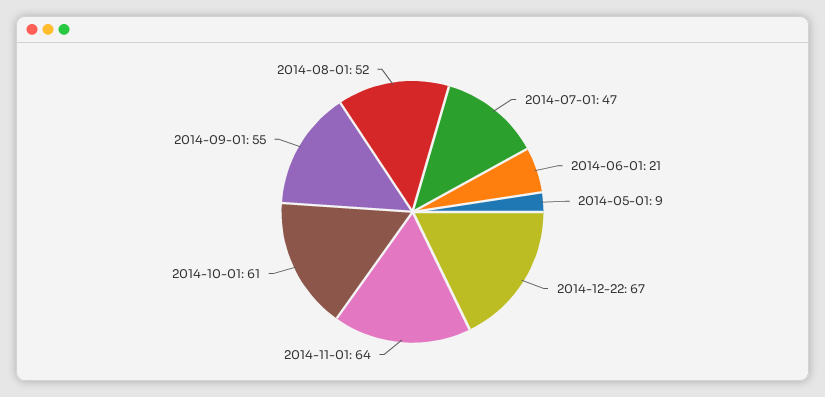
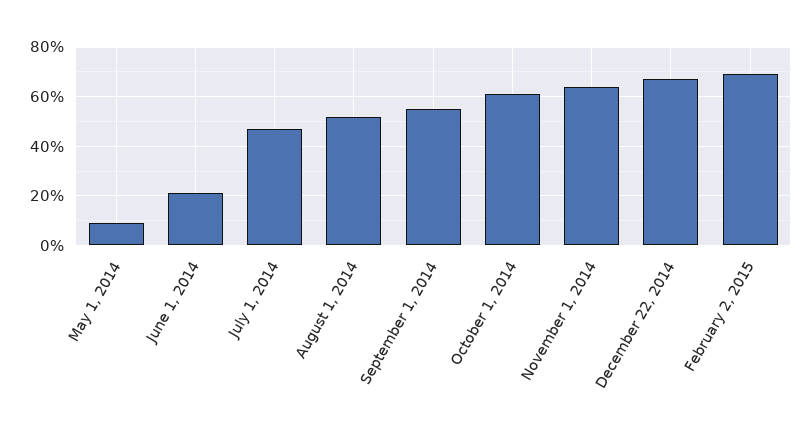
February 2, 2015: none -> 70

